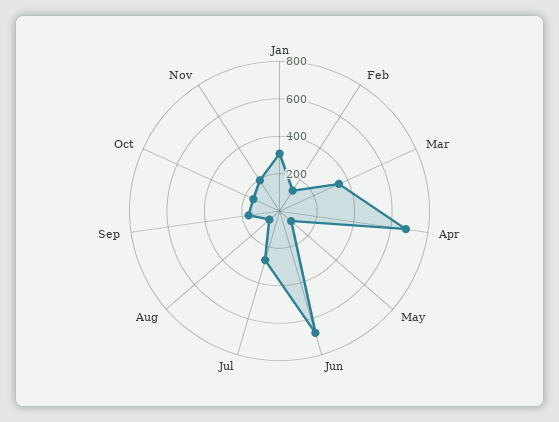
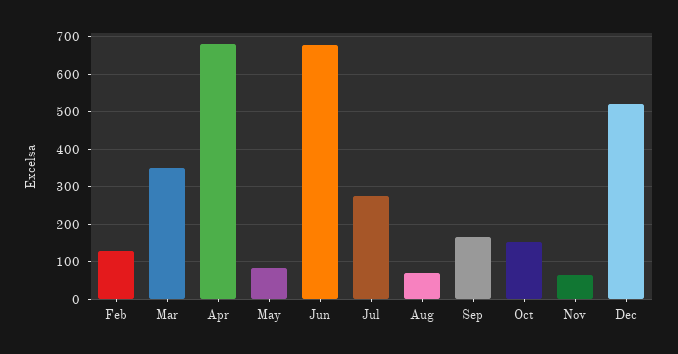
Jan: 300 -> none
Nov: 200 -> 60
Dec: none -> 520

